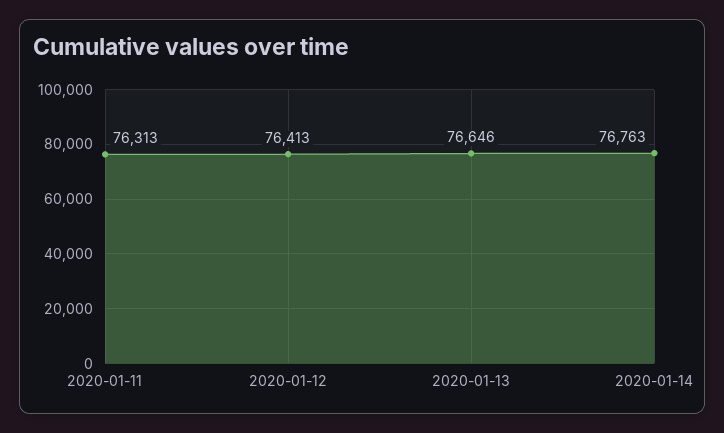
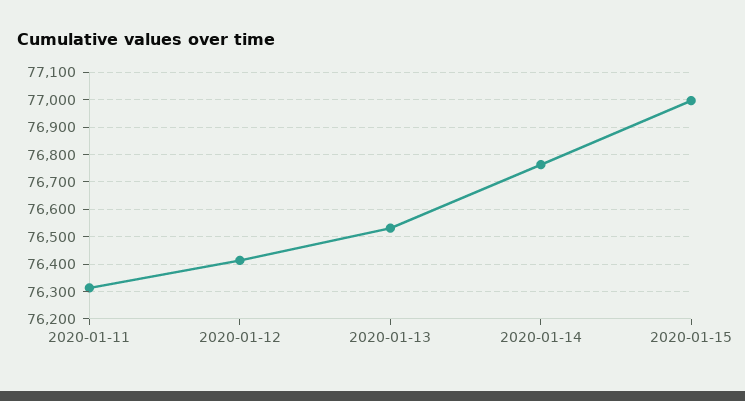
2020-01-13: 76646 -> 76525
2020-01-15: none -> 77000

